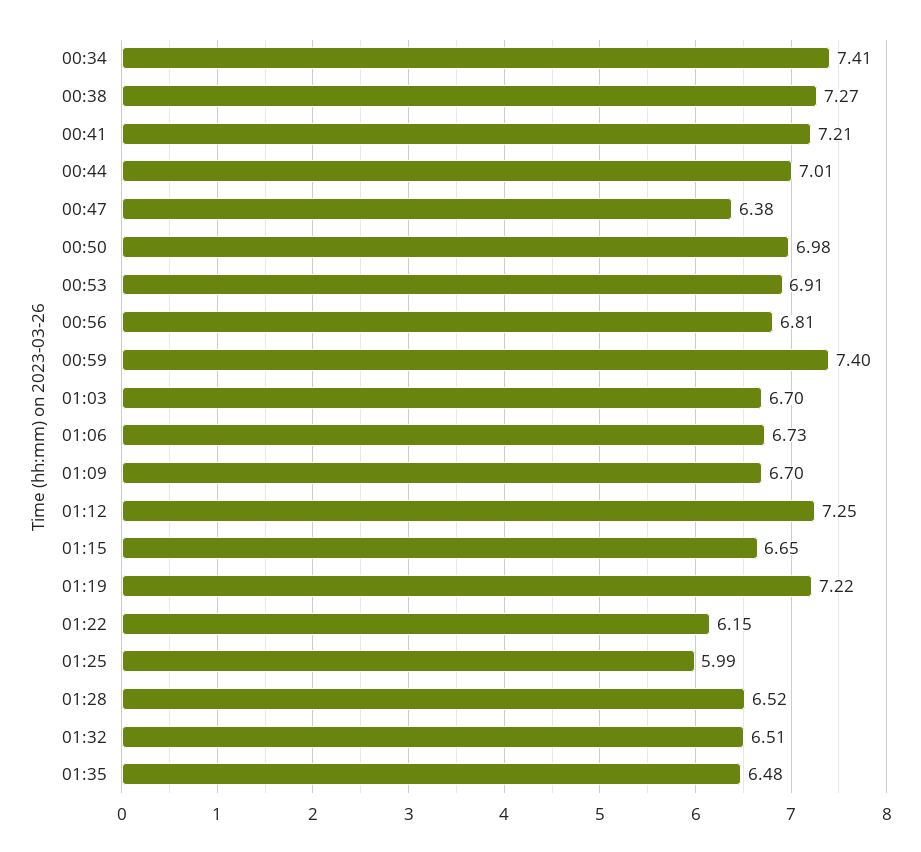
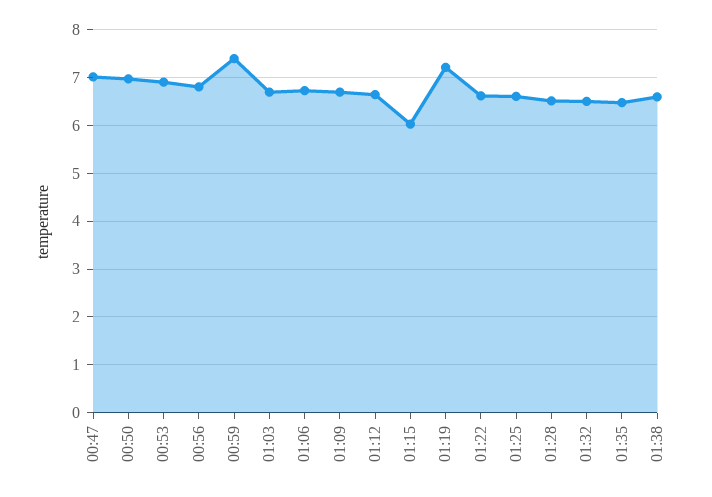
00:34: 7.41 -> none
00:38: 7.27 -> none
00:41: 7.21 -> none
00:44: 7.01 -> none
00:47: 6.38 -> 7
01:12: 7.25 -> 6.6
01:15: 6.65 -> 6
01:22: 6.15 -> 6.6
01:25: 5.99 -> 6.6
01:38: none -> 6.6

